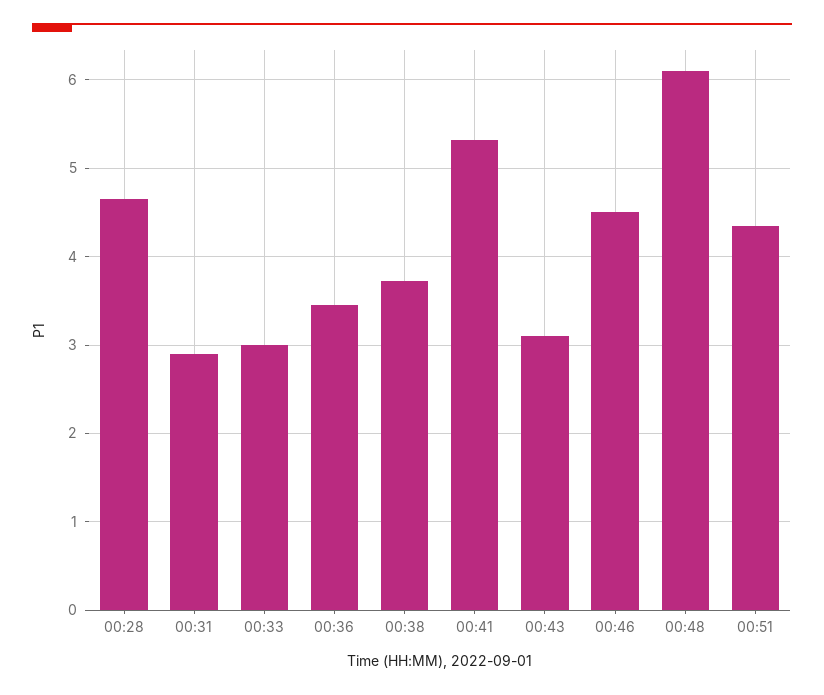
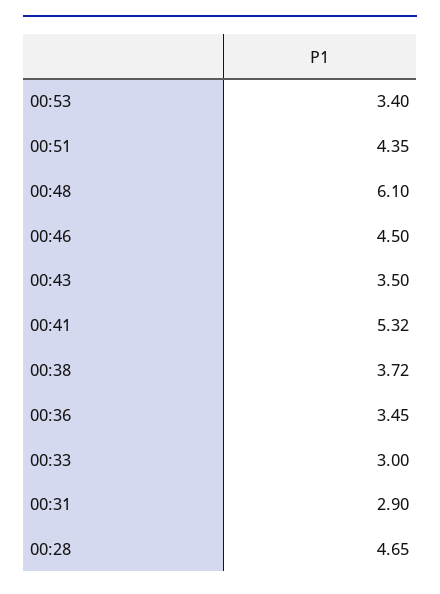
00:43: 3.1 -> 3.5
00:53: none -> 3.4

